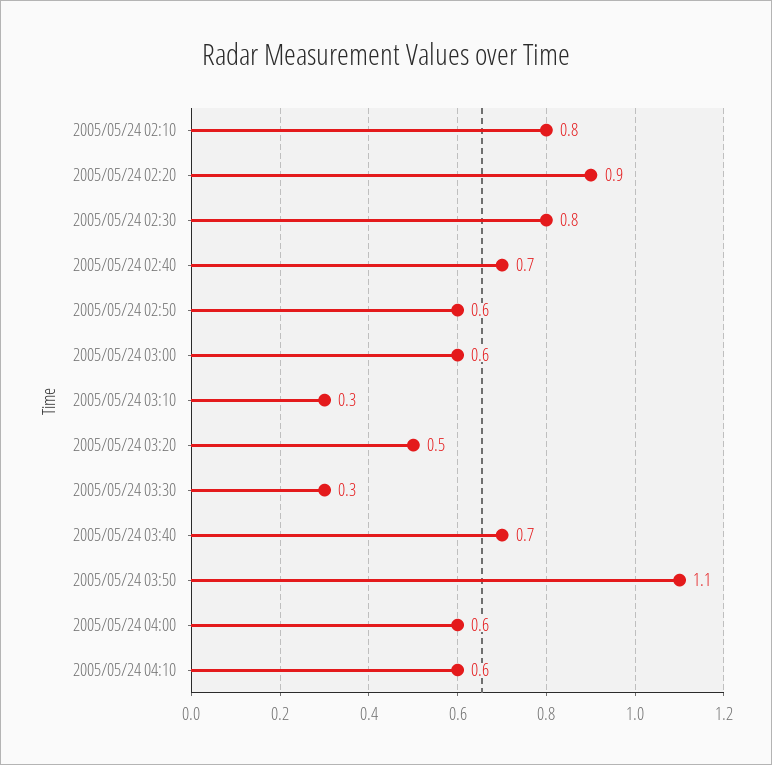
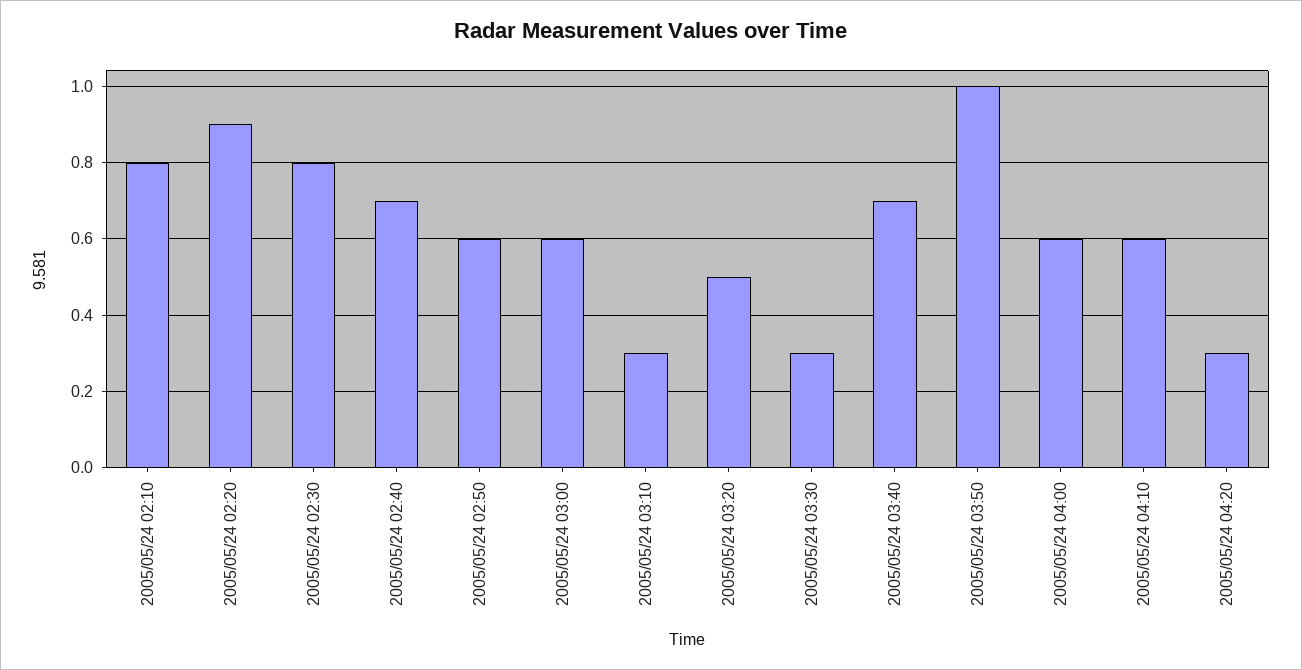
2005/05/24 03:50: 1.1 -> 1
2005/05/24 04:20: none -> 0.3

